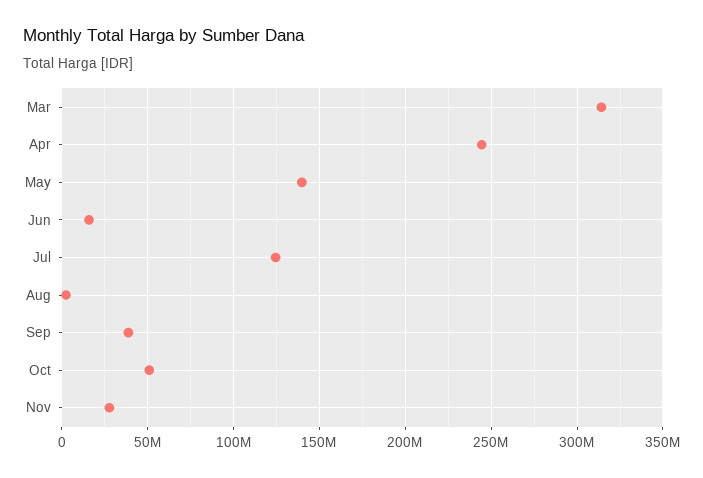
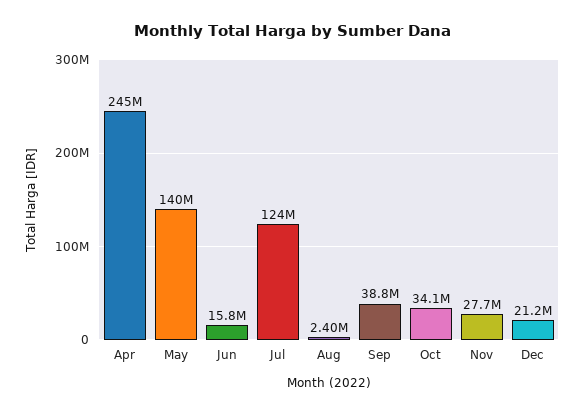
Mar: 315000000 -> none
Oct: 50000000 -> 34100000
Dec: none -> 21200000

